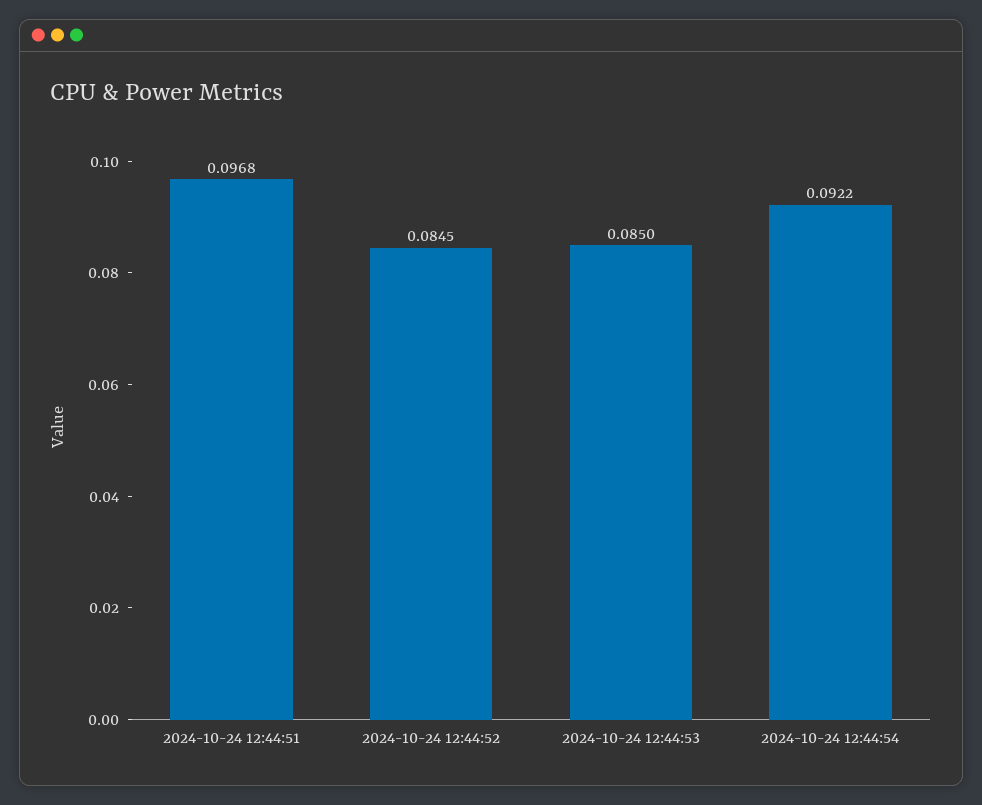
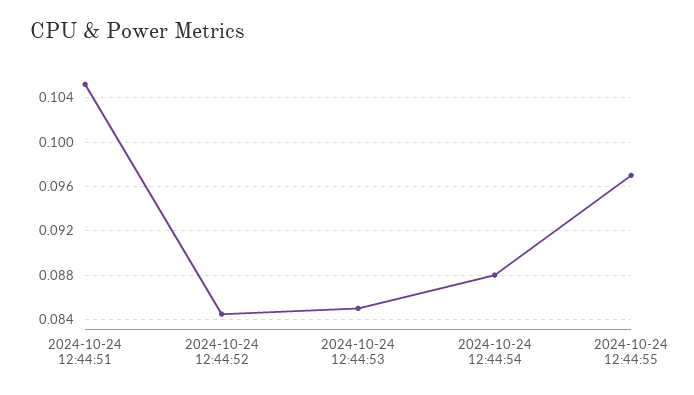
2024-10-24 12:44:51: 0.0968 -> 0.105
2024-10-24 12:44:54: 0.0922 -> 0.088
2024-10-24 12:44:55: none -> 0.097

